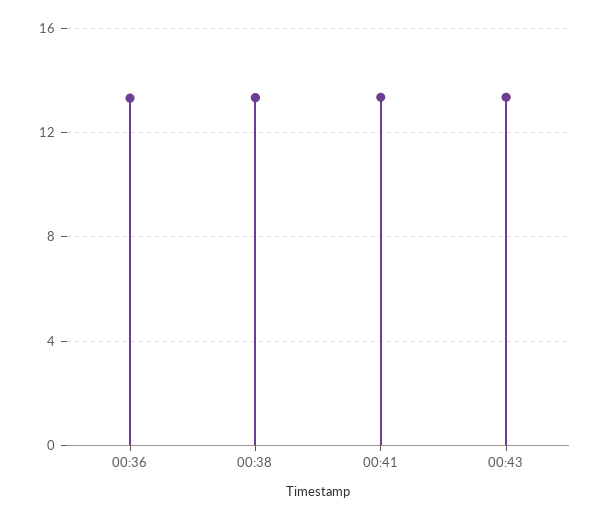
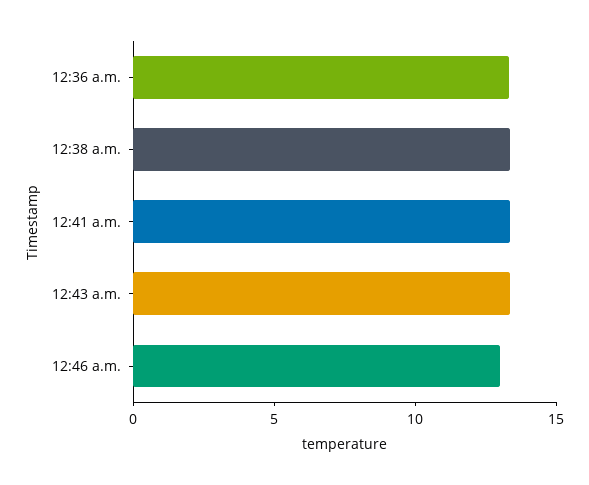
12:46 a.m.: none -> 13

